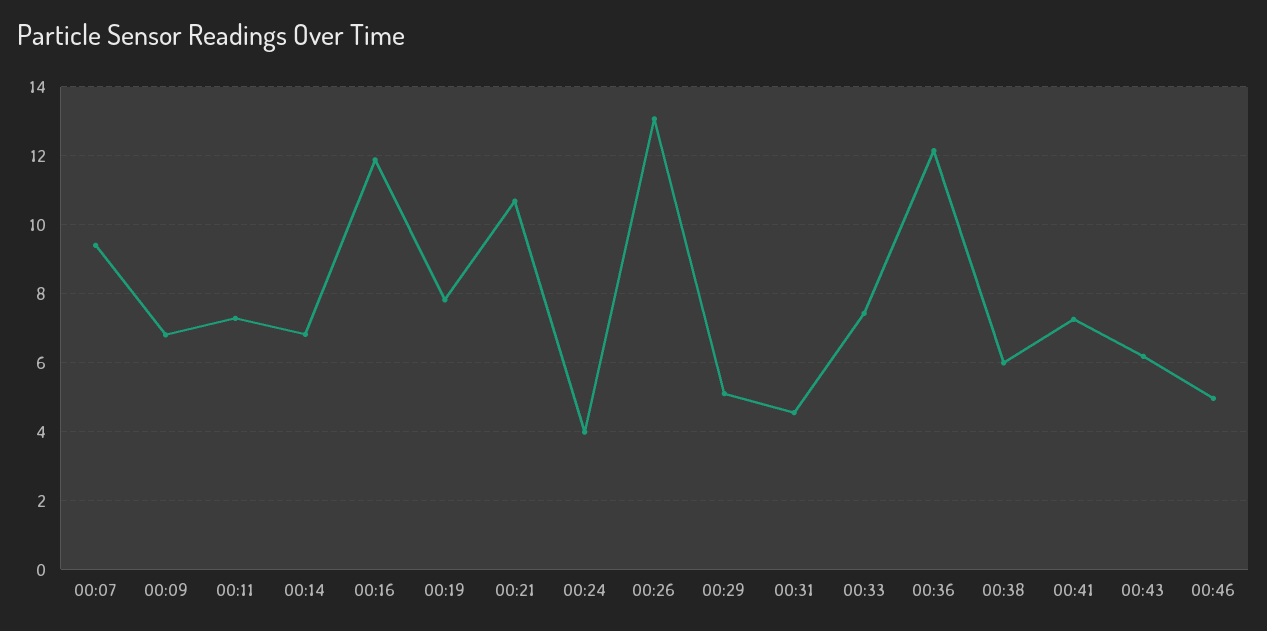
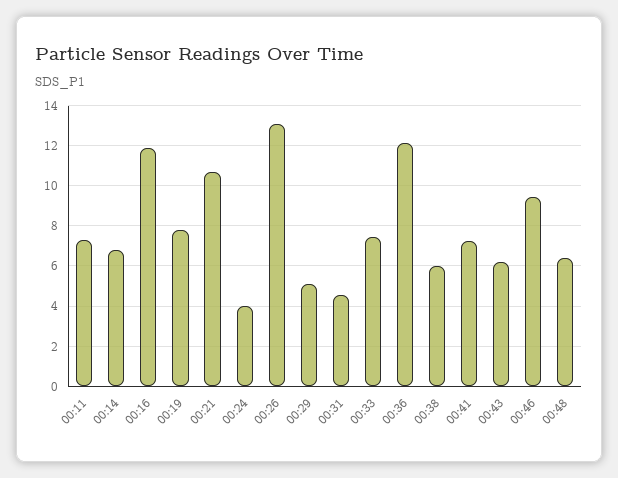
00:07: 9.4 -> none
00:09: 6.8 -> none
00:46: 5 -> 9.5
00:48: none -> 6.5

